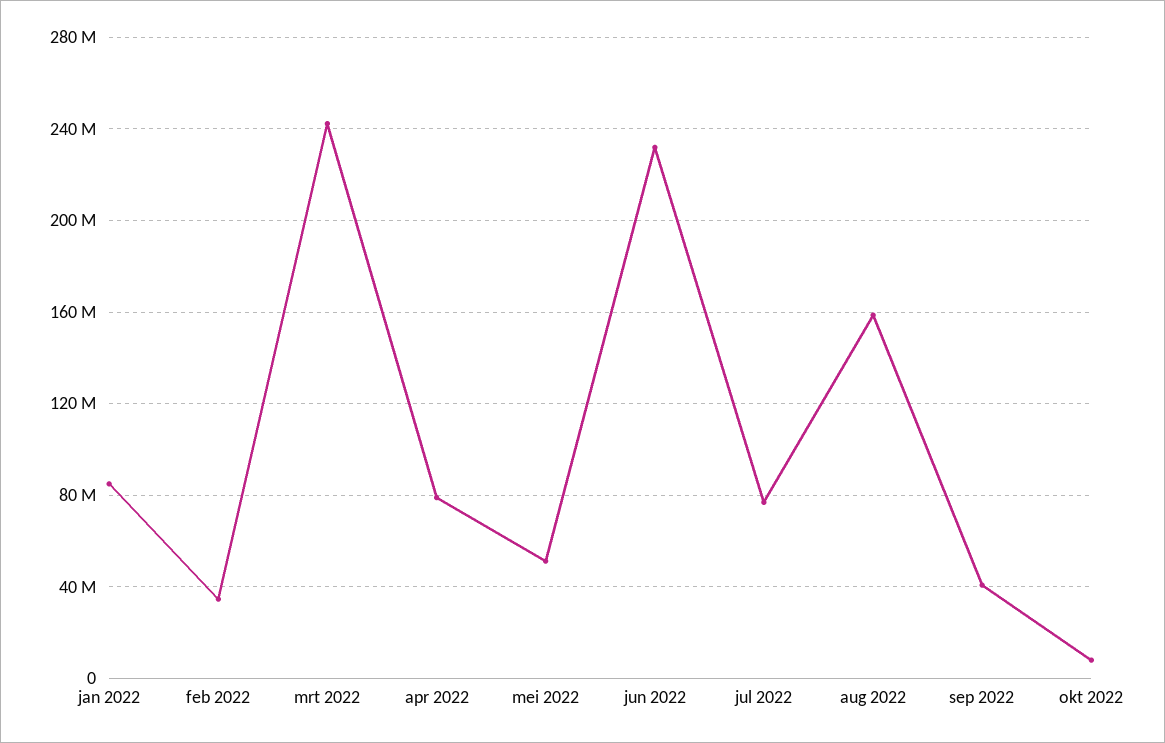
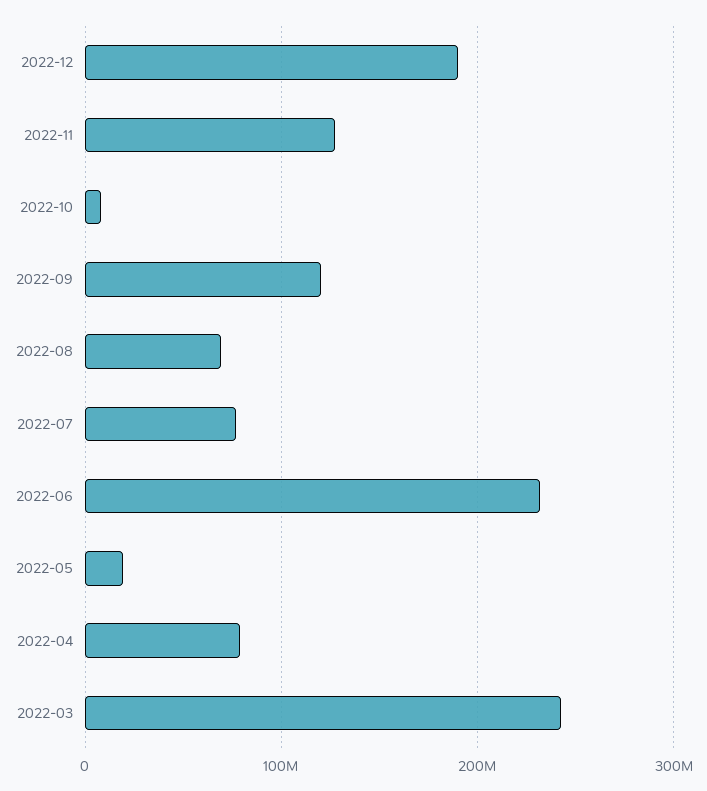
jan 2022: 85000000 -> none
feb 2022: 35000000 -> none
mei 2022: 50000000 -> 20000000
aug 2022: 160000000 -> 70000000
sep 2022: 40000000 -> 120000000
2022-12: none -> 190000000
2022-11: none -> 130000000

